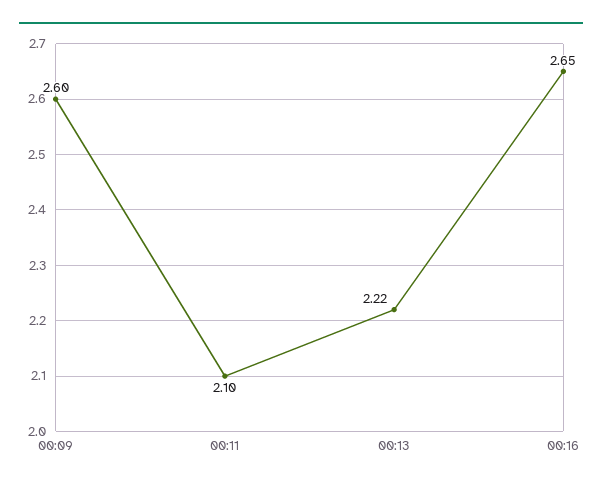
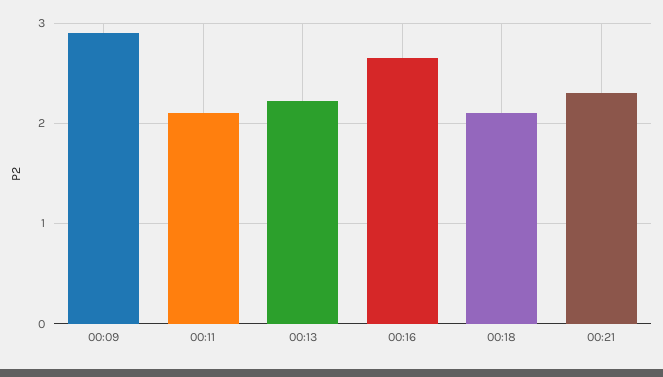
00:09: 2.6 -> 2.9
00:18: none -> 2.1
00:21: none -> 2.3

